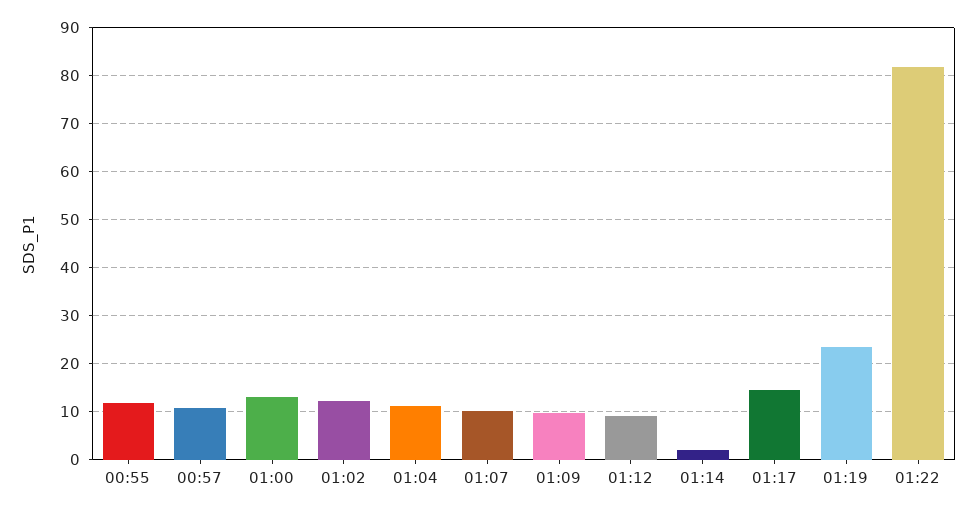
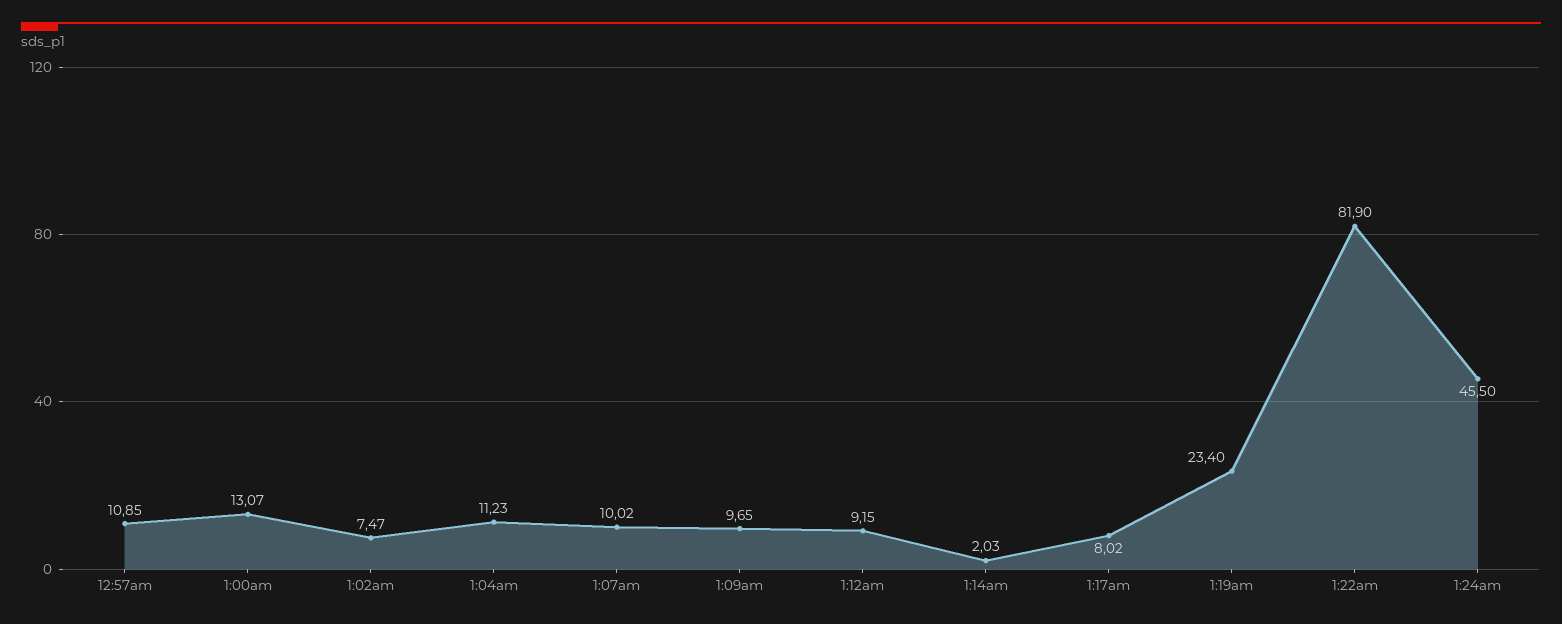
00:55: 12 -> none
01:02: 12 -> 7.47
01:17: 14 -> 8.02
1:24am: none -> 45.5

